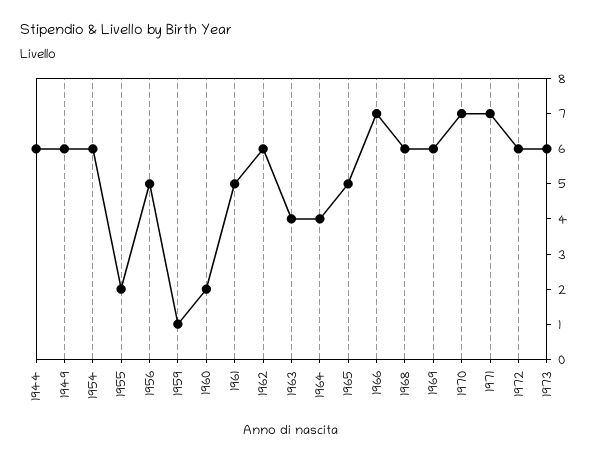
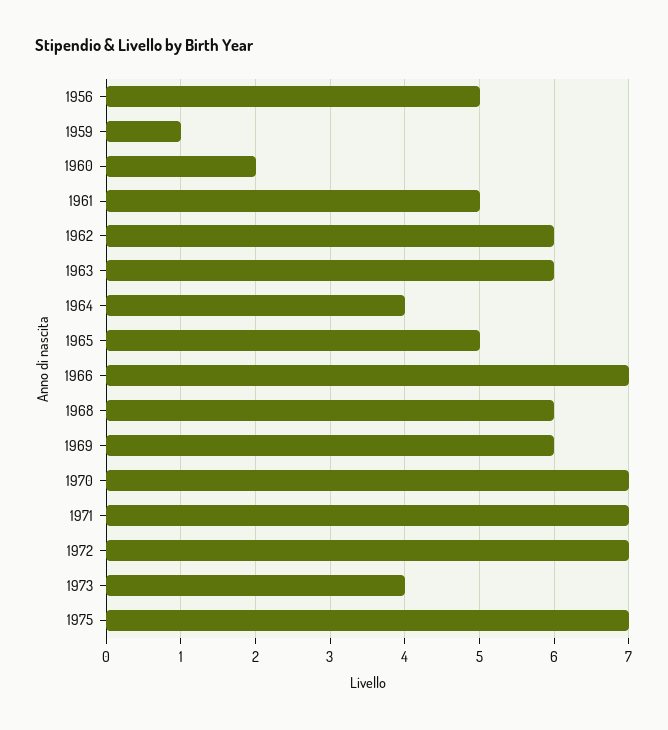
1944: 6 -> none
1949: 6 -> none
1954: 6 -> none
1955: 2 -> none
1963: 4 -> 6
1972: 6 -> 7
1973: 6 -> 4
1975: none -> 7

